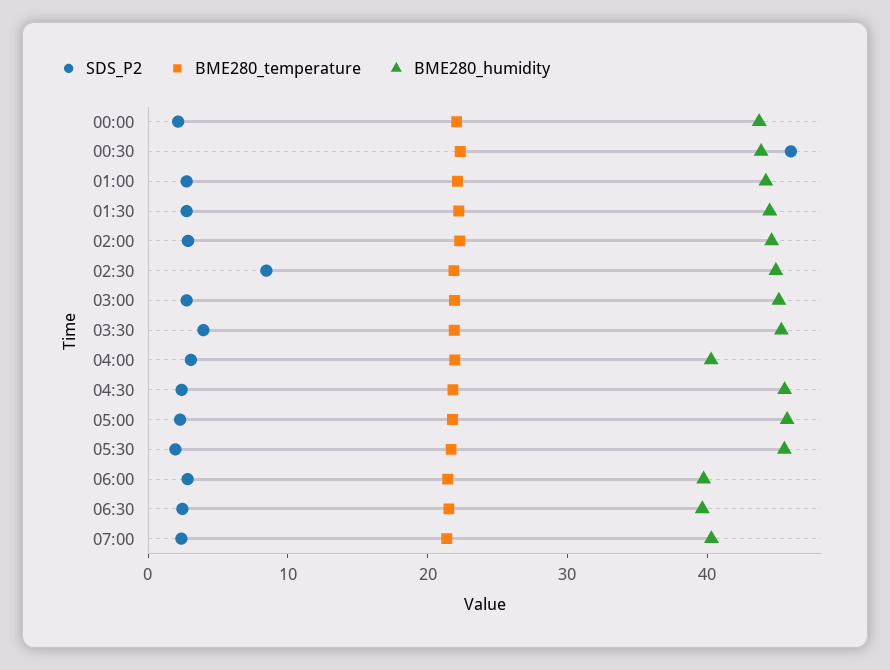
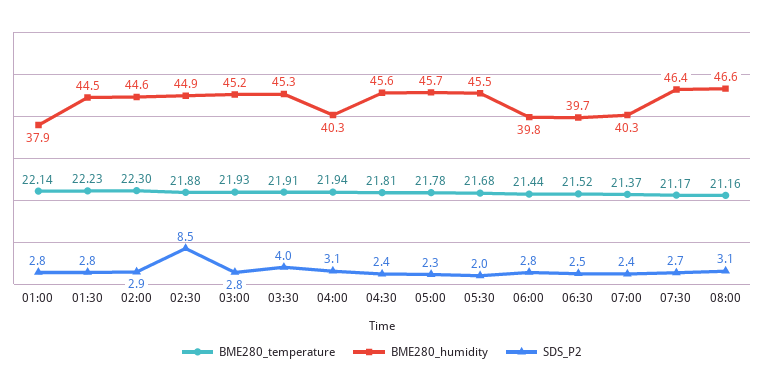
SDS_P2, 00:00: 2 -> none
BME280_temperature, 00:00: 22 -> none
BME280_humidity, 00:00: 44 -> none
SDS_P2, 00:30: 46 -> none
BME280_temperature, 00:30: 22 -> none
BME280_humidity, 00:30: 44 -> none
BME280_humidity, 01:00: 44 -> 37.9
BME280_temperature, 07:30: none -> 21.17
BME280_humidity, 07:30: none -> 46.4
SDS_P2, 07:30: none -> 2.7
BME280_temperature, 08:00: none -> 21.16
BME280_humidity, 08:00: none -> 46.6
SDS_P2, 08:00: none -> 3.1

